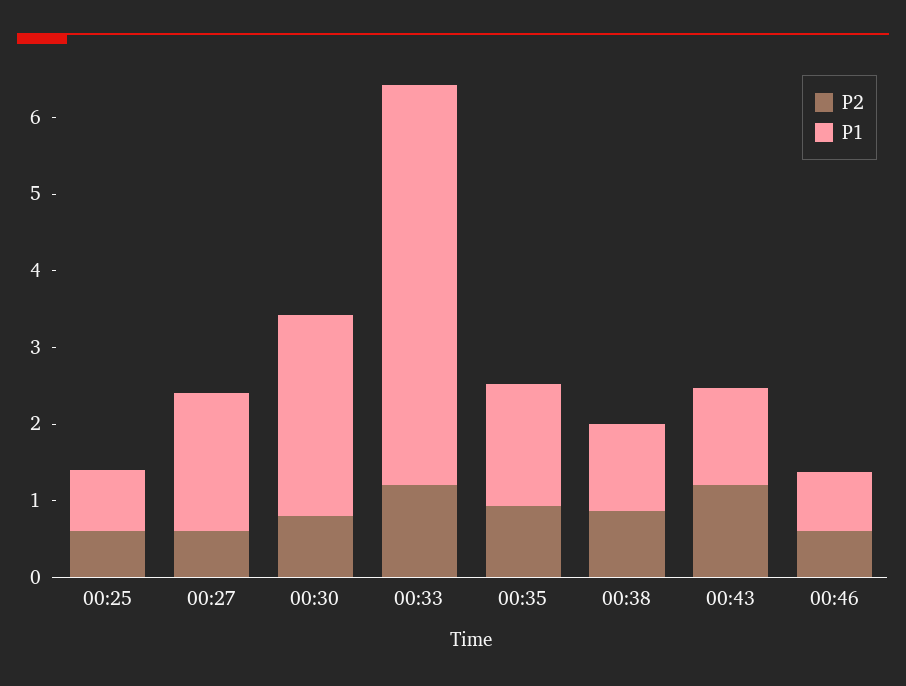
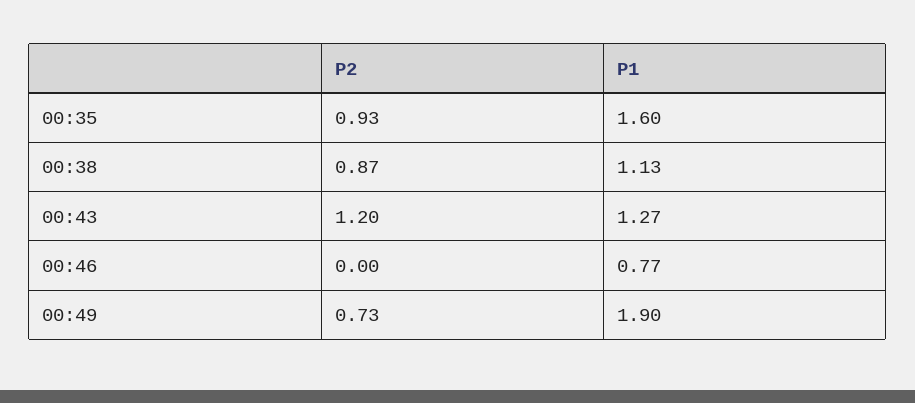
P2, 00:25: 0.6 -> none
P1, 00:25: 0.8 -> none
P2, 00:27: 0.6 -> none
P1, 00:27: 1.8 -> none
P2, 00:30: 0.8 -> none
P1, 00:30: 2.6 -> none
P2, 00:33: 1.2 -> none
P1, 00:33: 5.2 -> none
P2, 00:46: 0.6 -> 0
P2, 00:49: none -> 0.73
P1, 00:49: none -> 1.9

